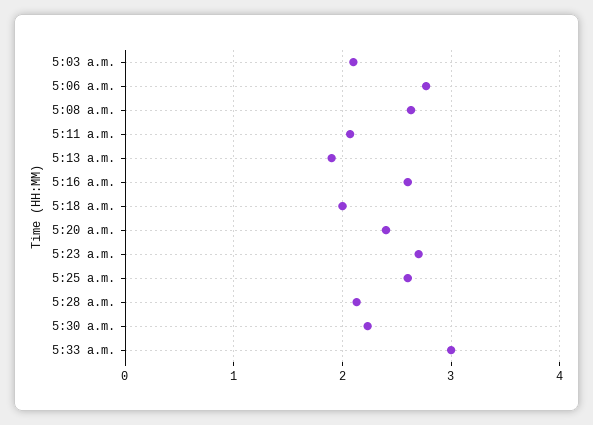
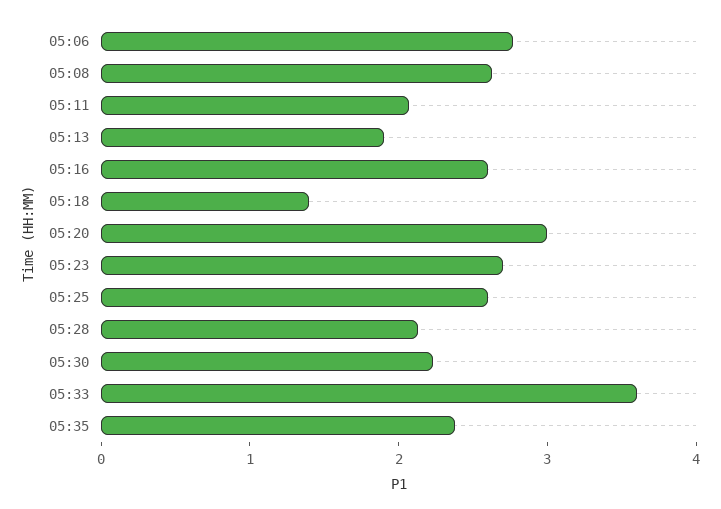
5:03 a.m.: 2.1 -> none
5:18 a.m.: 2 -> 1.4
5:20 a.m.: 2.4 -> 3
5:33 a.m.: 3 -> 3.6
05:35: none -> 2.4

